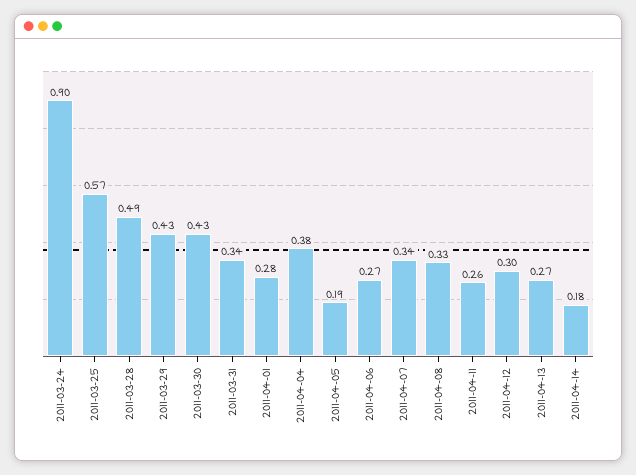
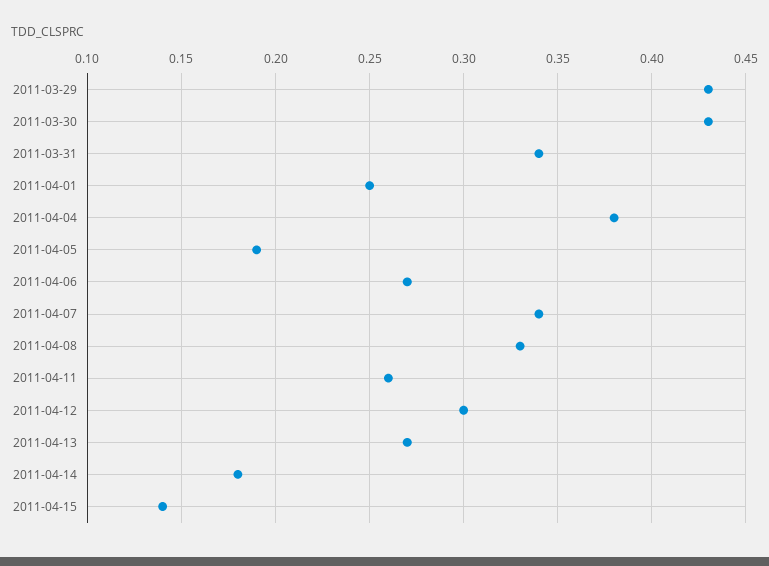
2011-03-24: 0.9 -> none
2011-03-25: 0.57 -> none
2011-03-28: 0.49 -> none
2011-04-01: 0.28 -> 0.25
2011-04-15: none -> 0.14

